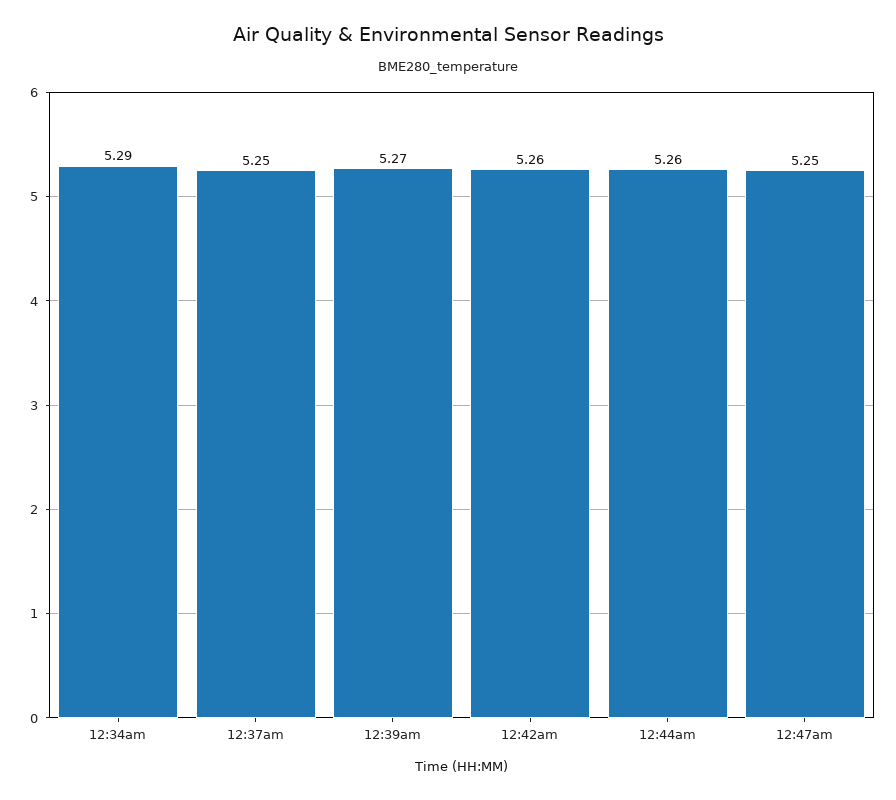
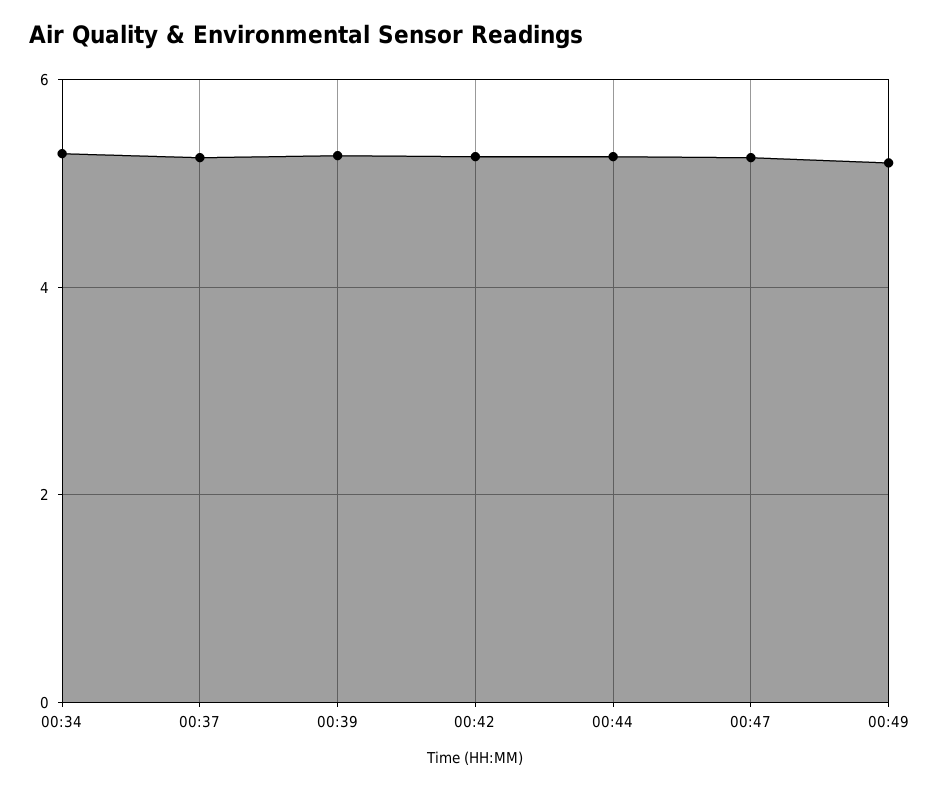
00:49: none -> 5.2

